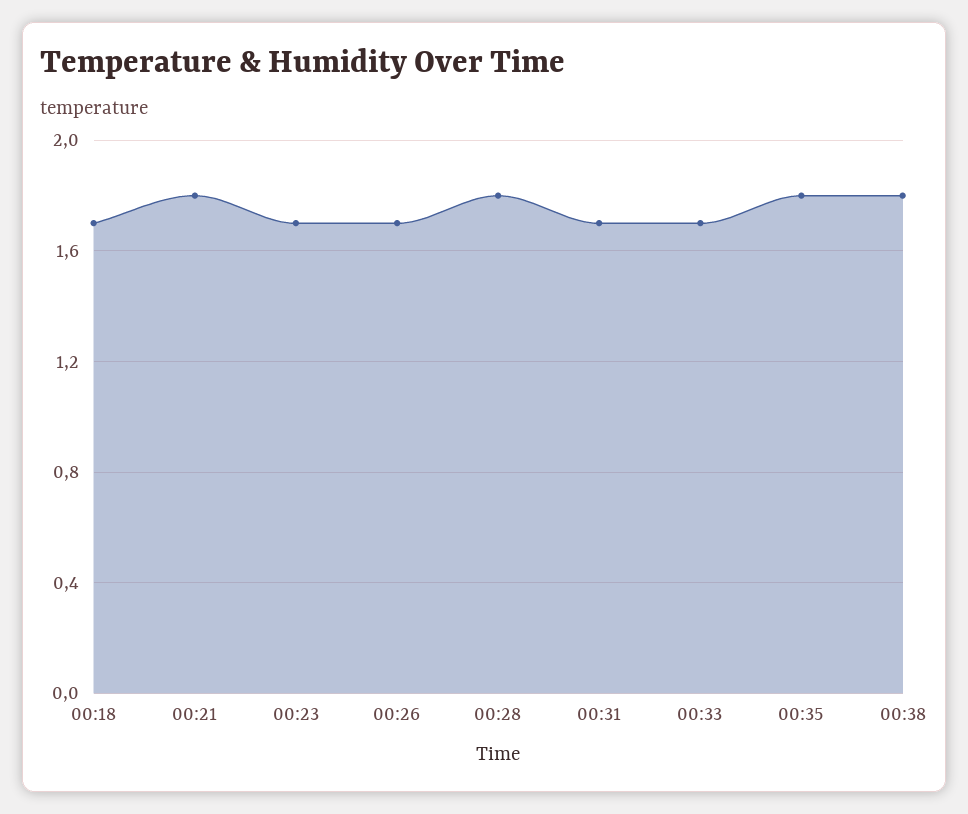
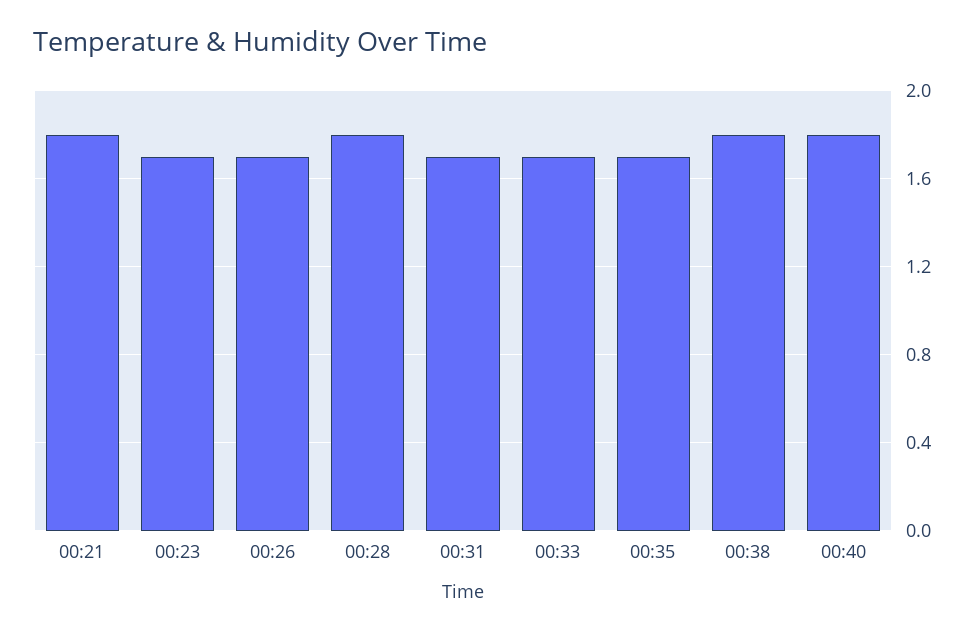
00:18: 1.7 -> none
00:35: 1.8 -> 1.7
00:40: none -> 1.8

